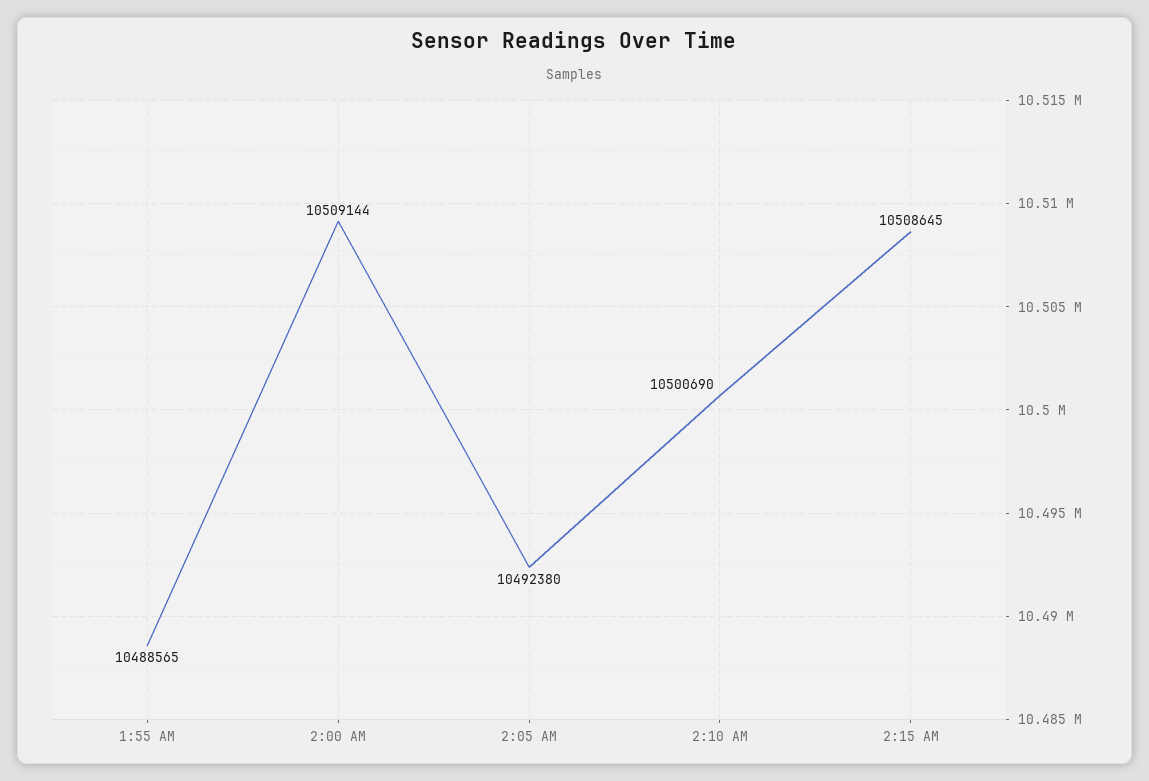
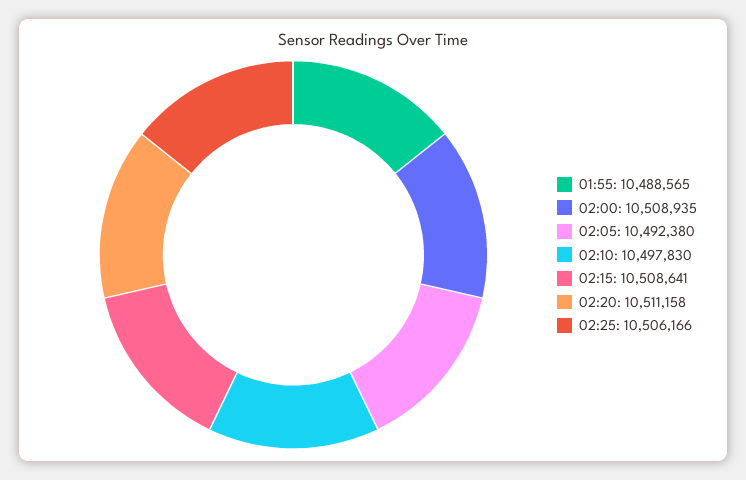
2:00 AM: 10509144 -> 10508935
2:10 AM: 10500690 -> 10497830
2:15 AM: 10508645 -> 10508641
02:20: none -> 10511158
02:25: none -> 10506166

